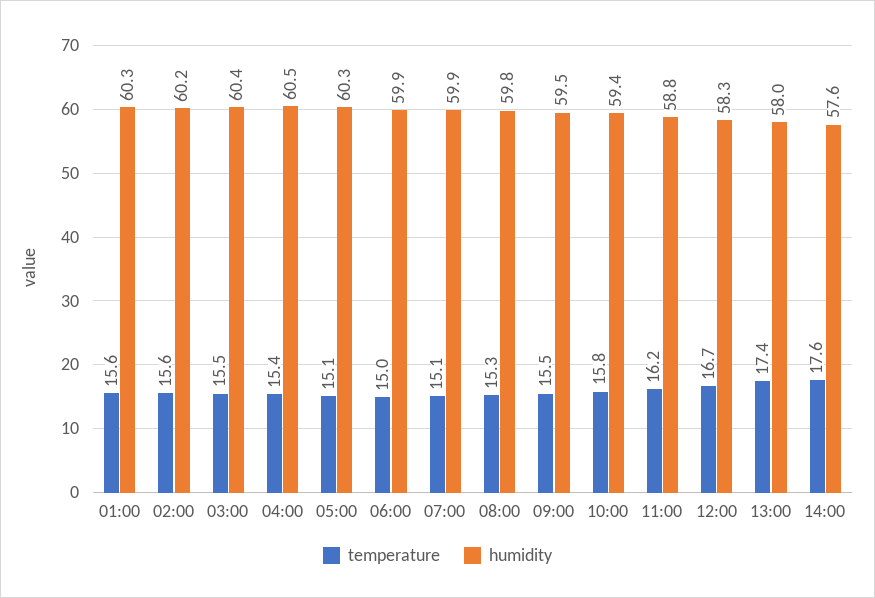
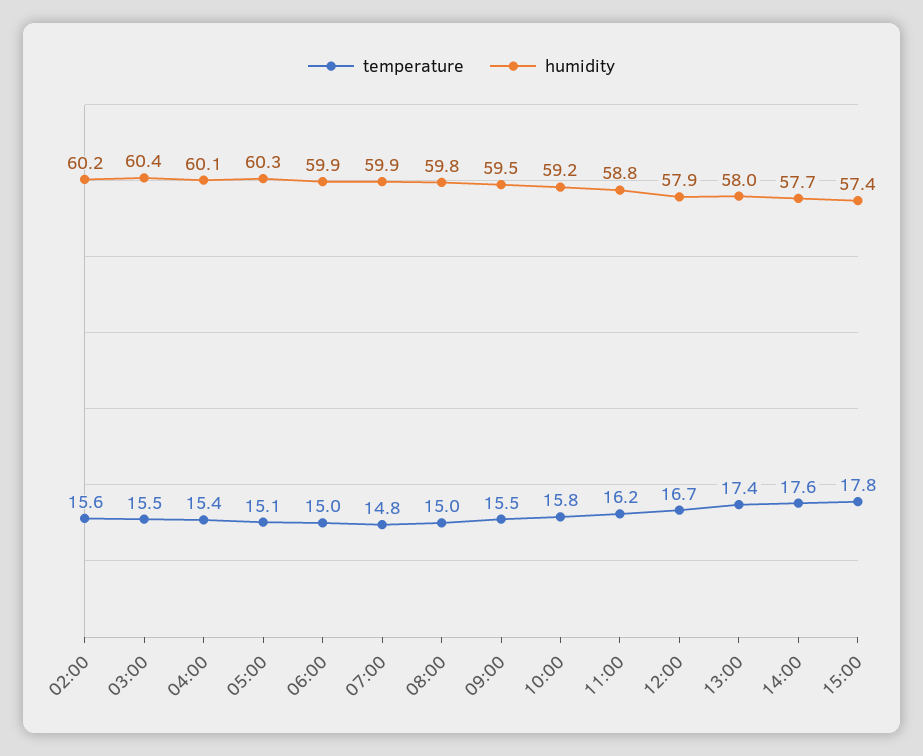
temperature, 01:00: 15.6 -> none
humidity, 01:00: 60.3 -> none
humidity, 04:00: 60.5 -> 60.1
temperature, 07:00: 15.1 -> 14.8
temperature, 08:00: 15.3 -> 15
humidity, 10:00: 59.4 -> 59.2
humidity, 12:00: 58.3 -> 57.9
humidity, 14:00: 57.6 -> 57.7
temperature, 15:00: none -> 17.8
humidity, 15:00: none -> 57.4

